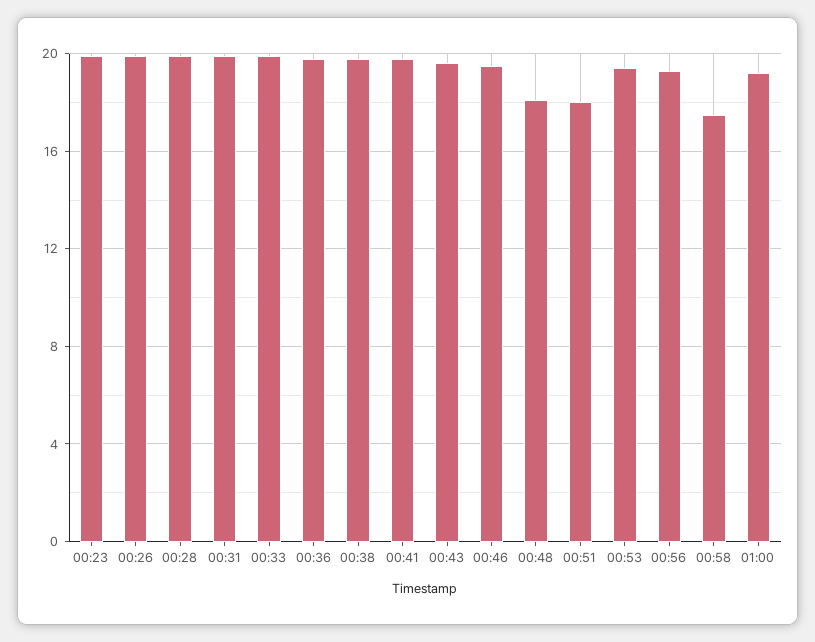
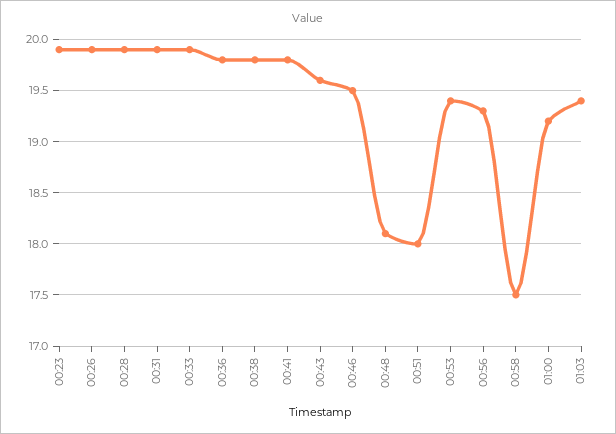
01:03: none -> 19.4

